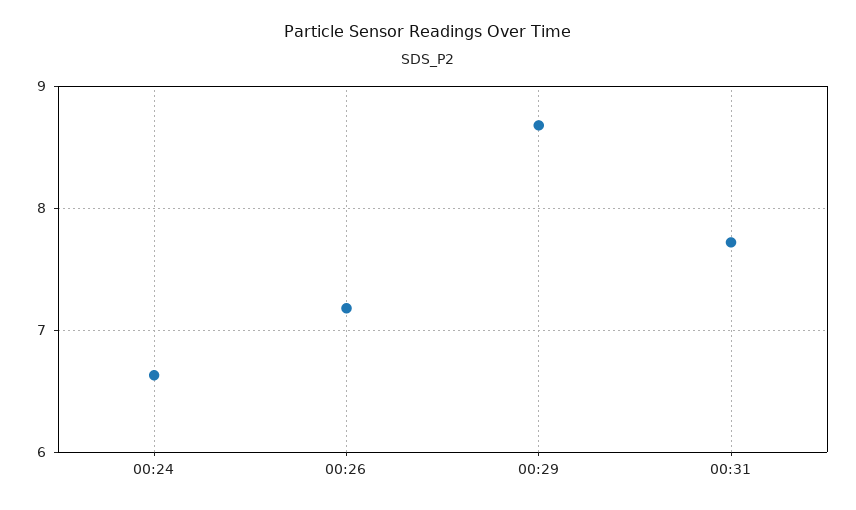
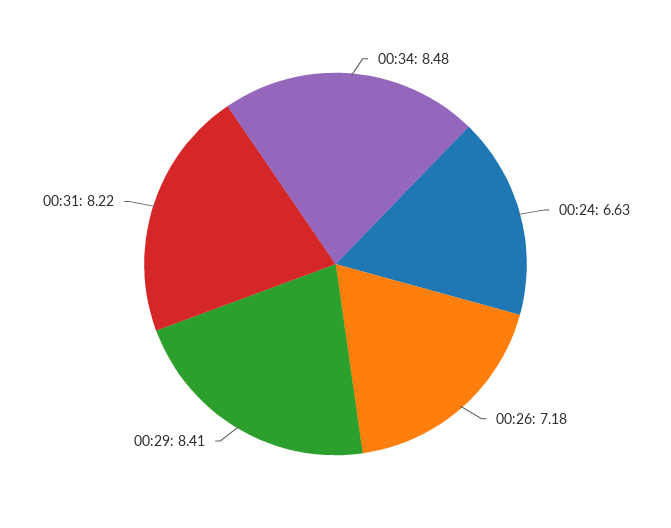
00:29: 8.7 -> 8.41
00:31: 7.7 -> 8.22
00:34: none -> 8.48

